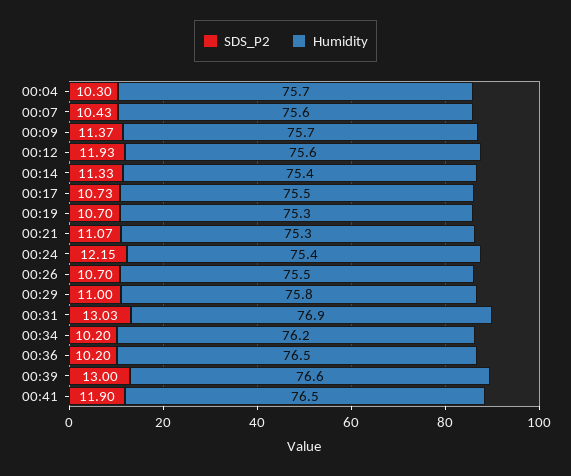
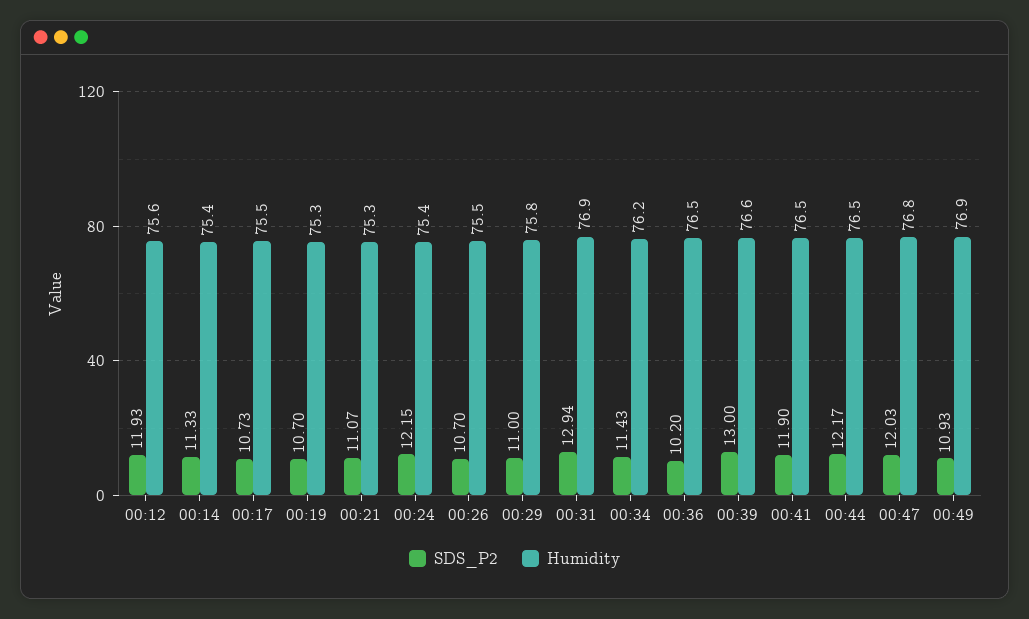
SDS_P2, 00:04: 10.3 -> none
Humidity, 00:04: 75.7 -> none
SDS_P2, 00:07: 10.43 -> none
Humidity, 00:07: 75.6 -> none
SDS_P2, 00:09: 11.37 -> none
Humidity, 00:09: 75.7 -> none
SDS_P2, 00:31: 13.03 -> 12.94
SDS_P2, 00:34: 10.2 -> 11.43
SDS_P2, 00:44: none -> 12.17
Humidity, 00:44: none -> 76.5
SDS_P2, 00:47: none -> 12.03
Humidity, 00:47: none -> 76.8
SDS_P2, 00:49: none -> 10.93
Humidity, 00:49: none -> 76.9

